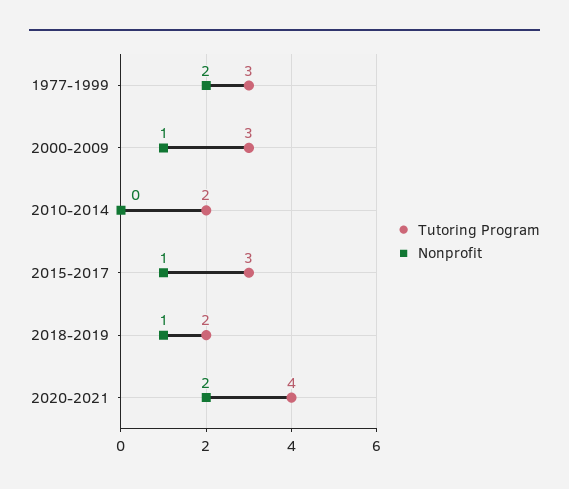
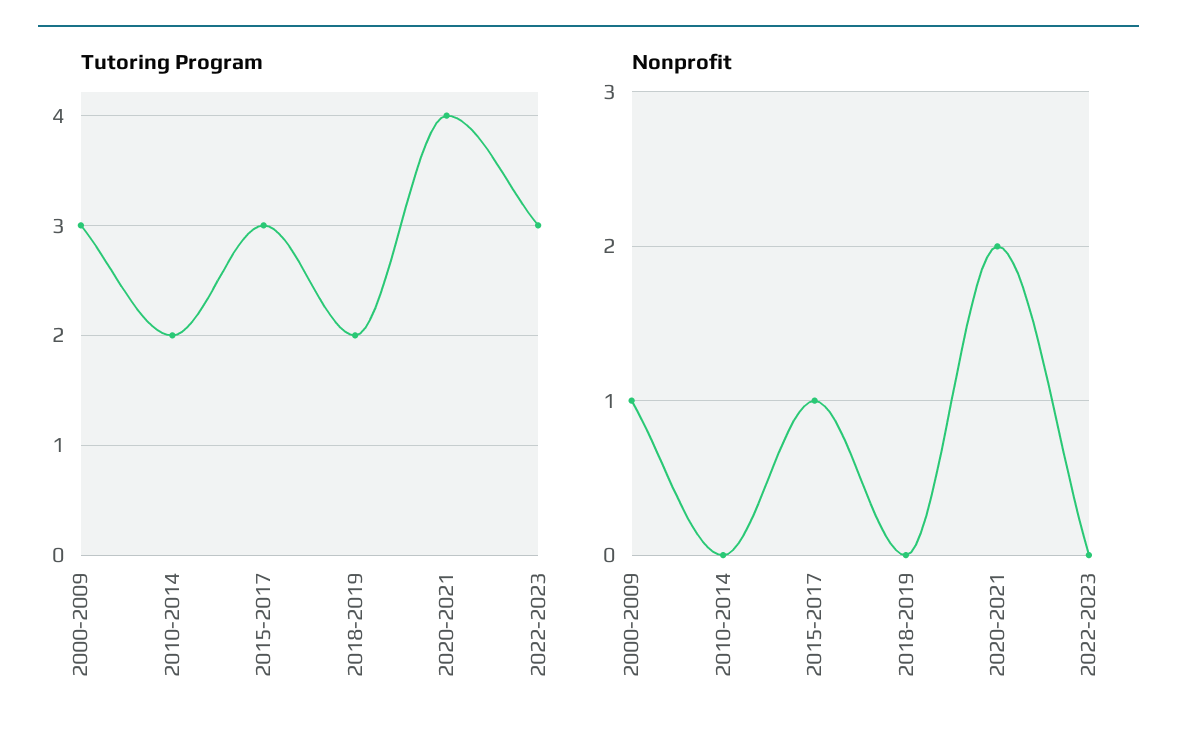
Tutoring Program, 1977-1999: 3 -> none
Nonprofit, 1977-1999: 2 -> none
Nonprofit, 2018-2019: 1 -> 0
Tutoring Program, 2022-2023: none -> 3
Nonprofit, 2022-2023: none -> 0

